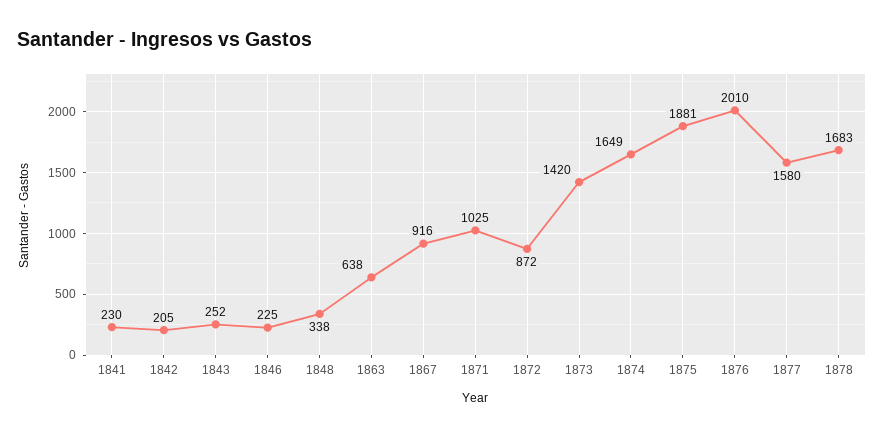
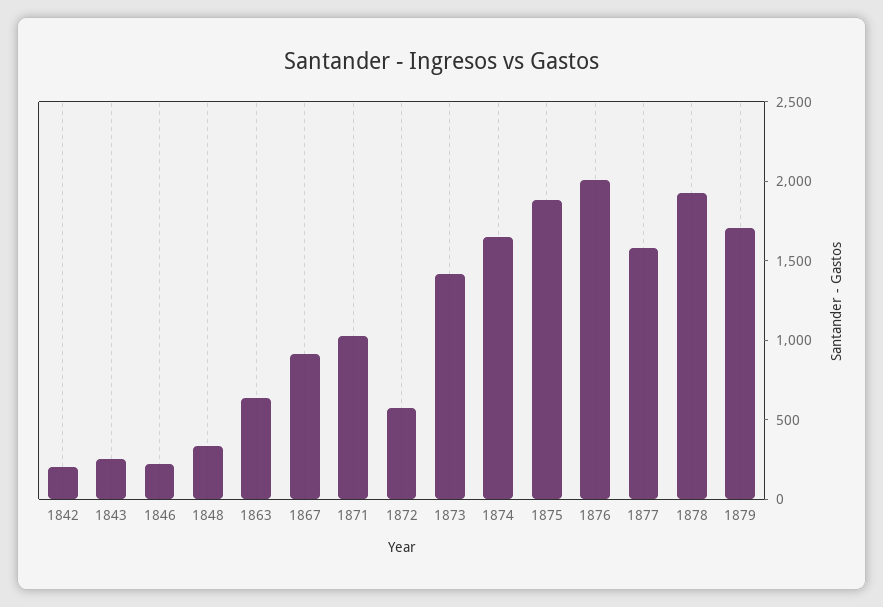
1841: 230 -> none
1872: 872 -> 600
1878: 1683 -> 1900
1879: none -> 1700

